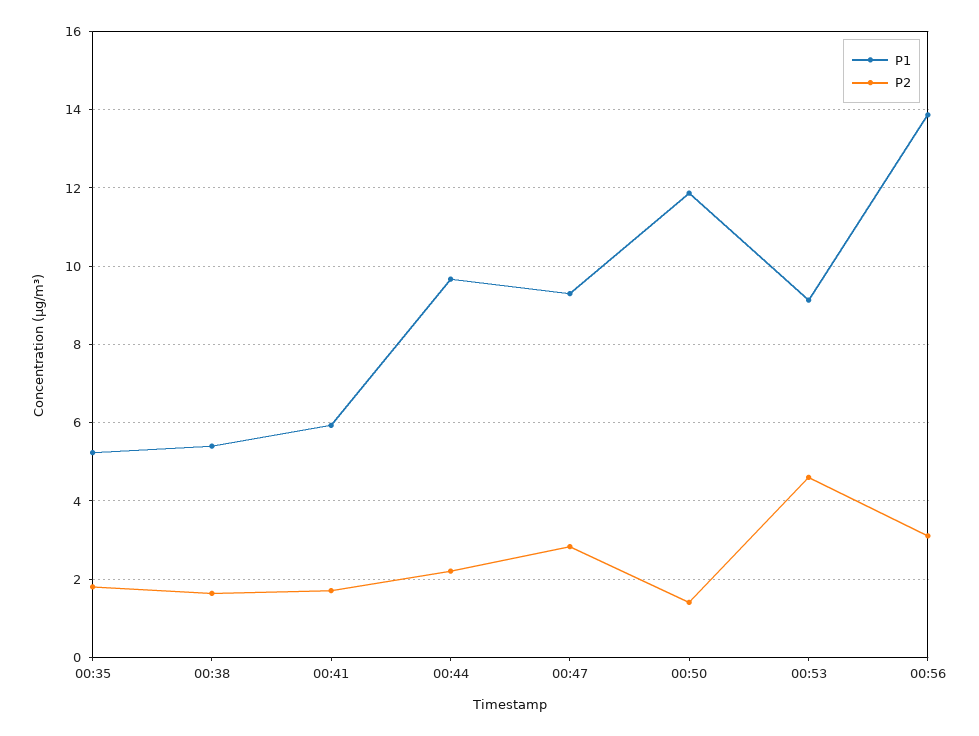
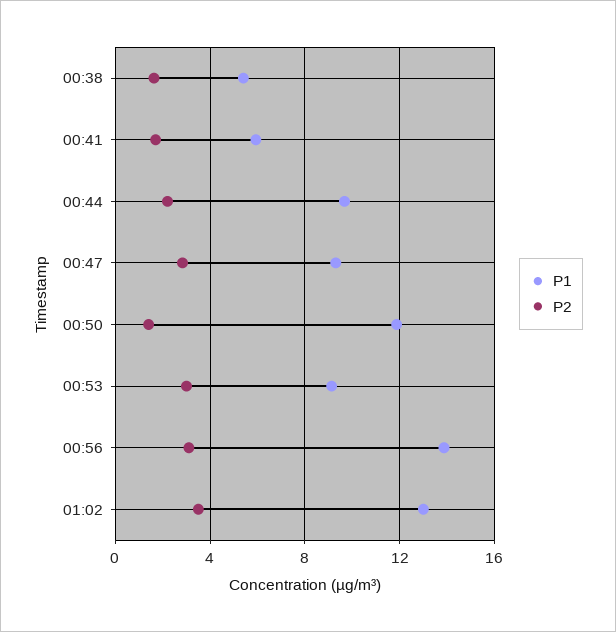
P1, 00:35: 5.2 -> none
P2, 00:35: 1.8 -> none
P2, 00:53: 4.6 -> 3
P1, 01:02: none -> 13
P2, 01:02: none -> 3.5

